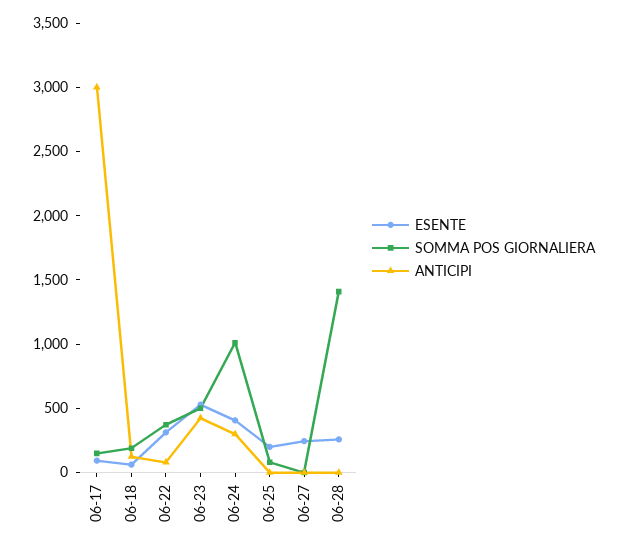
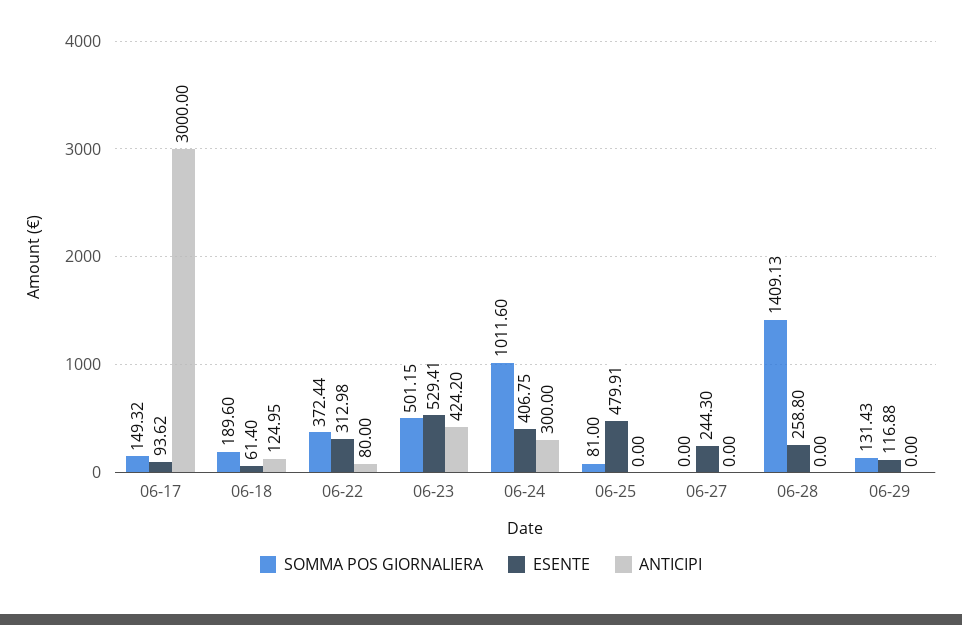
ESENTE, 06-25: 200 -> 479.91
SOMMA POS GIORNALIERA, 06-29: none -> 131.43
ESENTE, 06-29: none -> 116.88
ANTICIPI, 06-29: none -> 0

